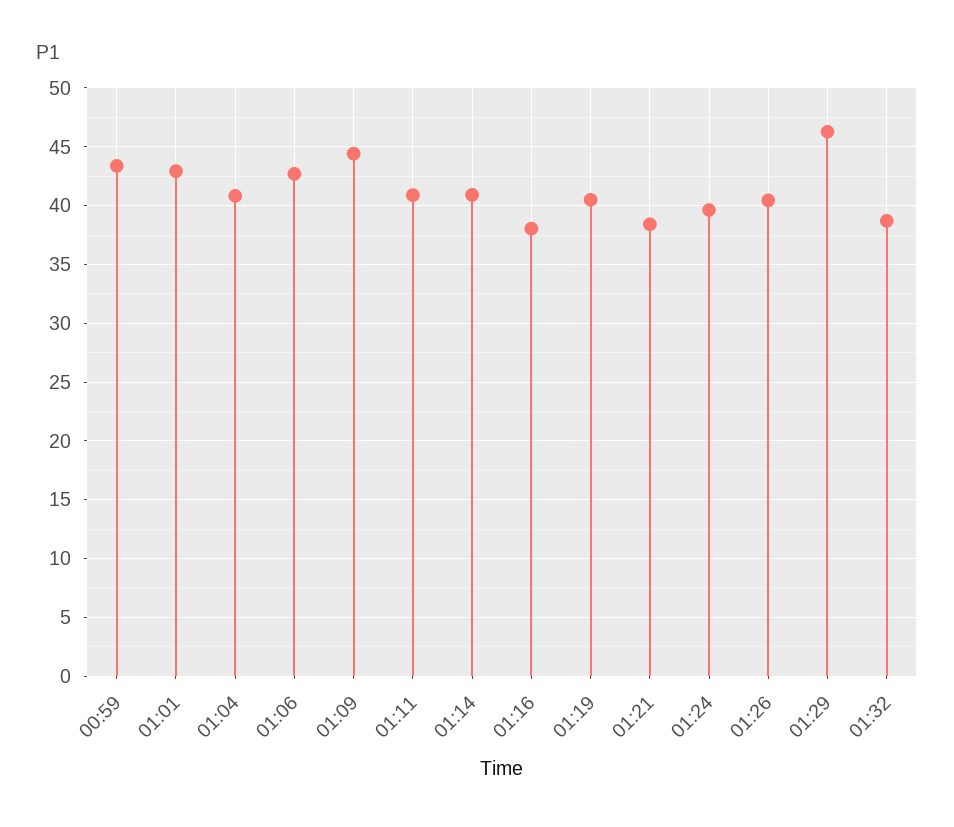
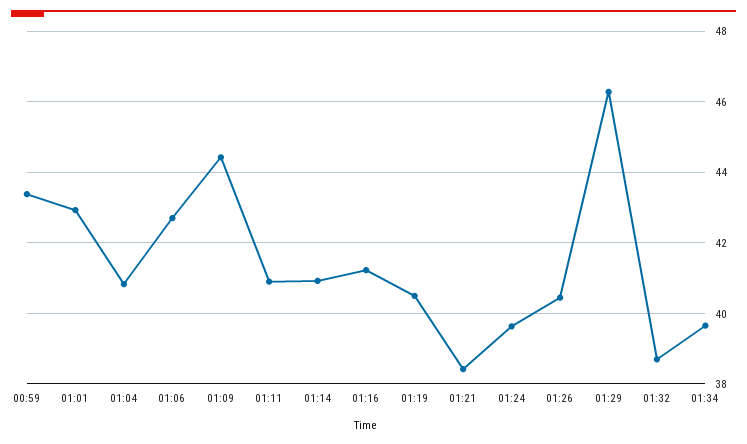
01:16: 38 -> 41.2
01:34: none -> 39.6

